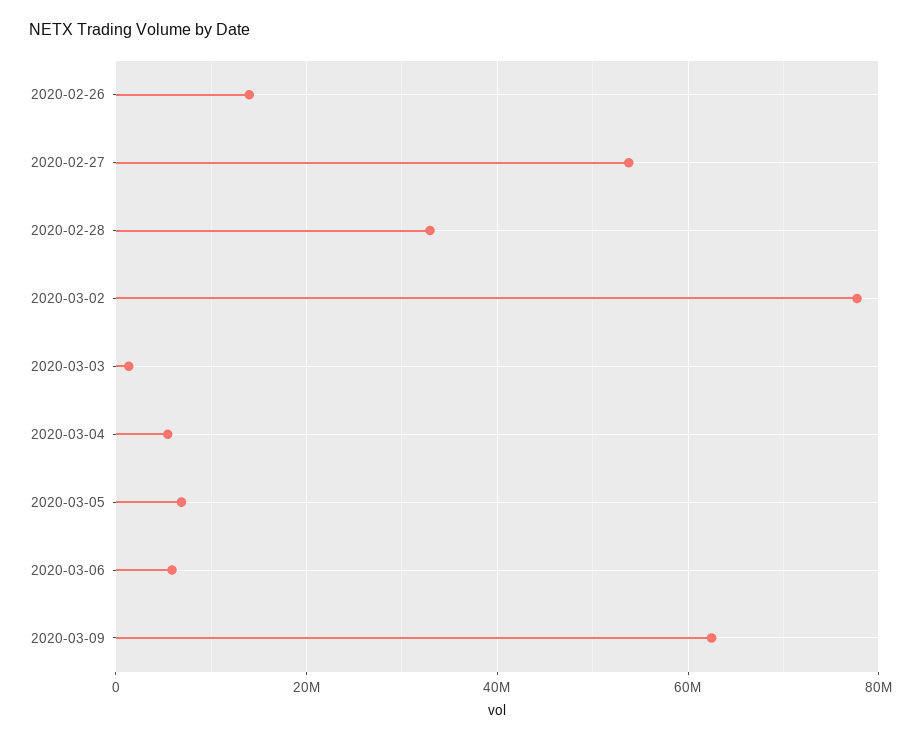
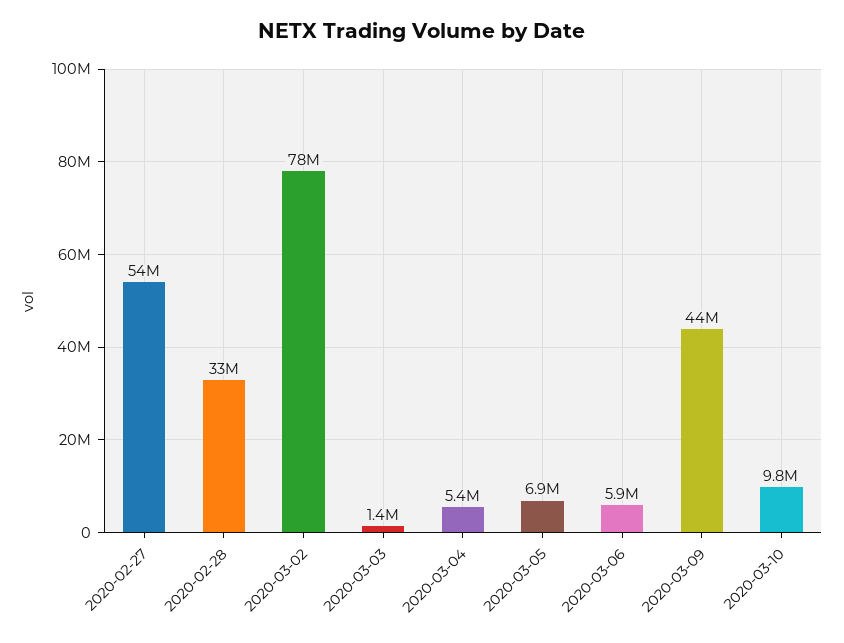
2020-02-26: 14000000 -> none
2020-03-09: 62000000 -> 44000000
2020-03-10: none -> 9800000

